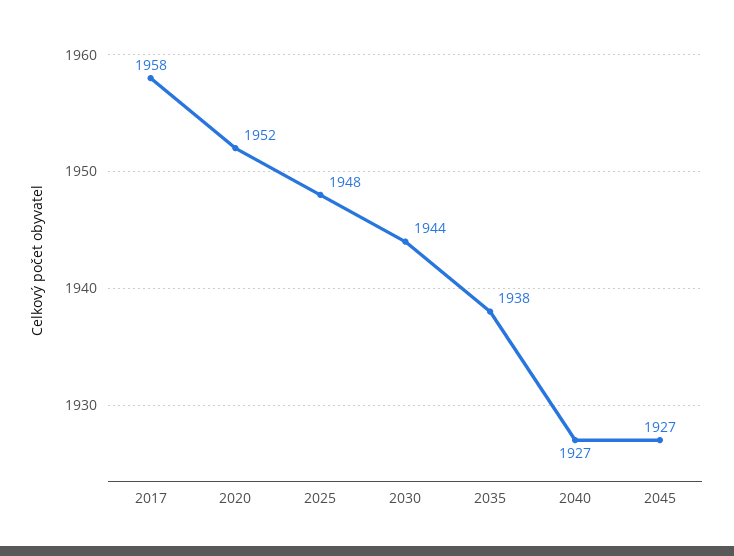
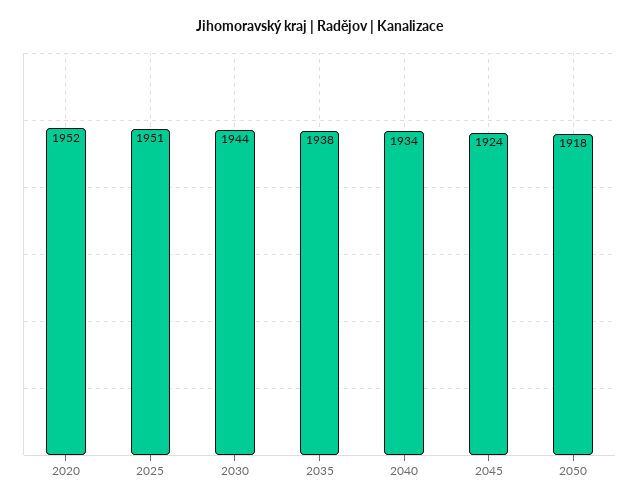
2017: 1958 -> none
2025: 1948 -> 1951
2040: 1927 -> 1934
2045: 1927 -> 1924
2050: none -> 1918

